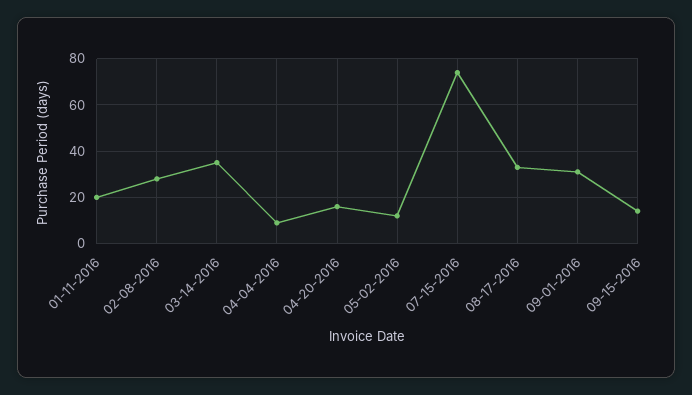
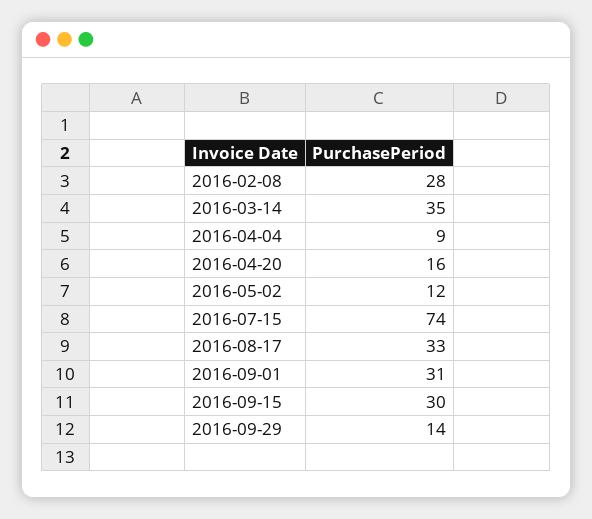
01-11-2016: 20 -> none
09-15-2016: 15 -> 30
2016-09-29: none -> 14

